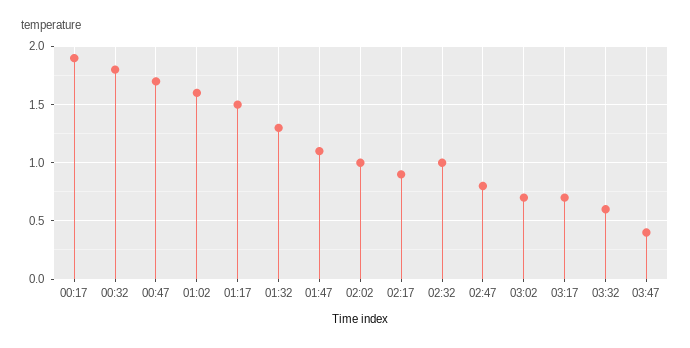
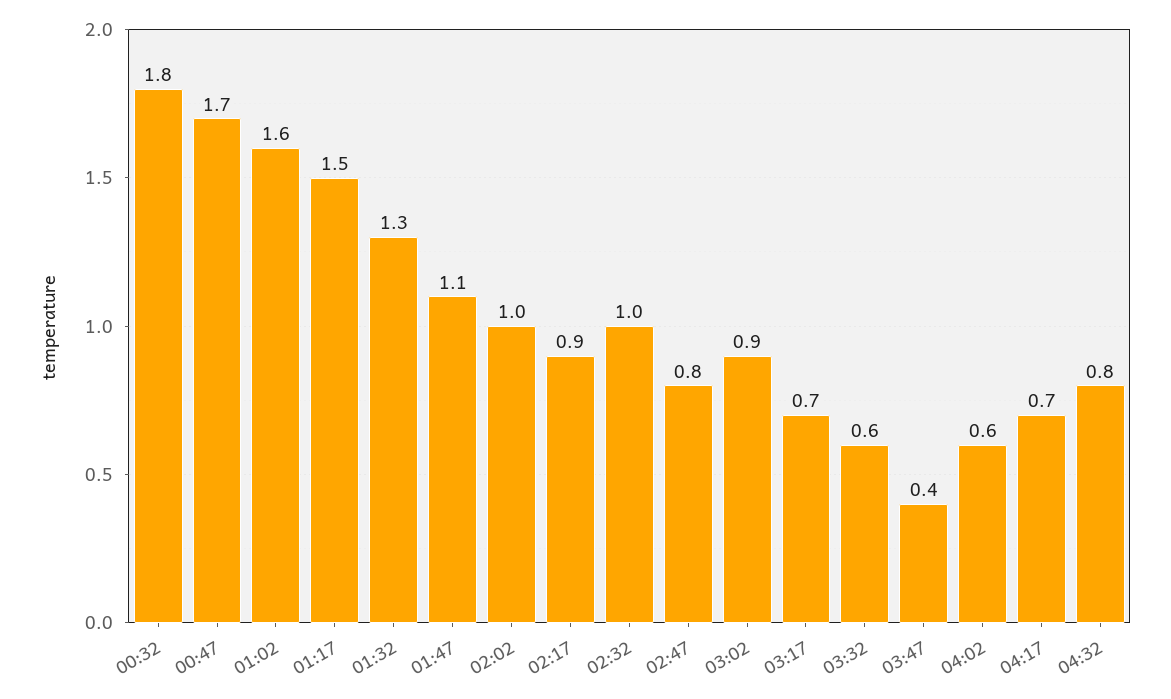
00:17: 1.9 -> none
03:02: 0.7 -> 0.9
04:02: none -> 0.6
04:17: none -> 0.7
04:32: none -> 0.8

